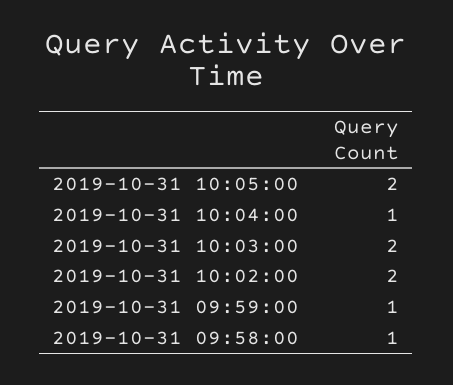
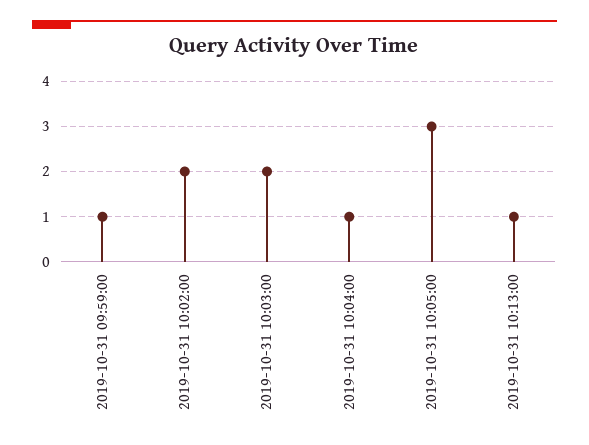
2019-10-31 10:05:00: 2 -> 3
2019-10-31 09:58:00: 1 -> none
2019-10-31 10:13:00: none -> 1

